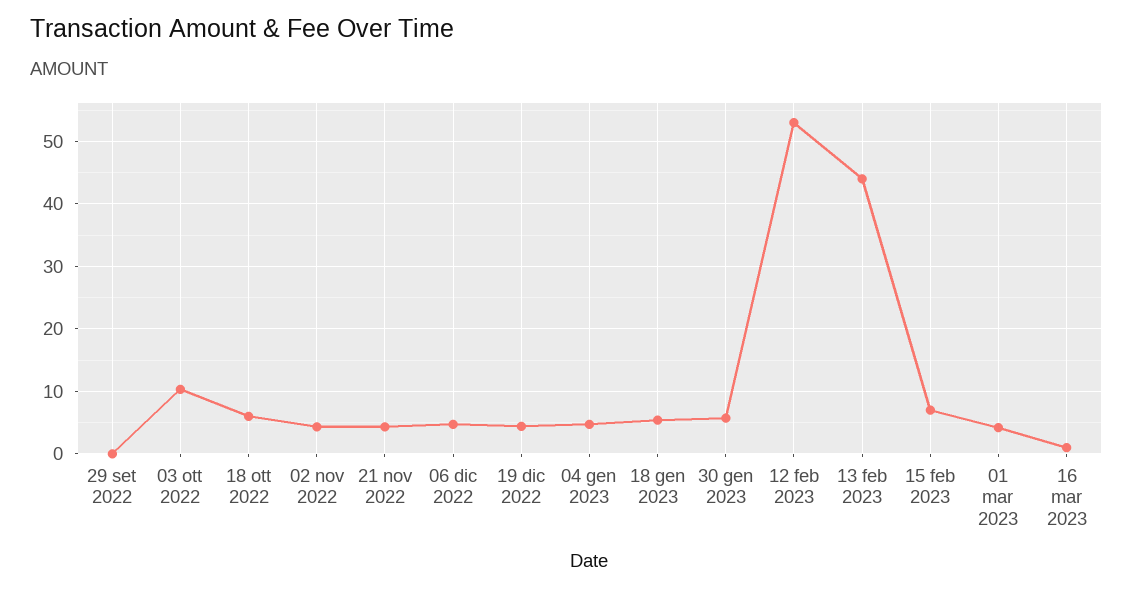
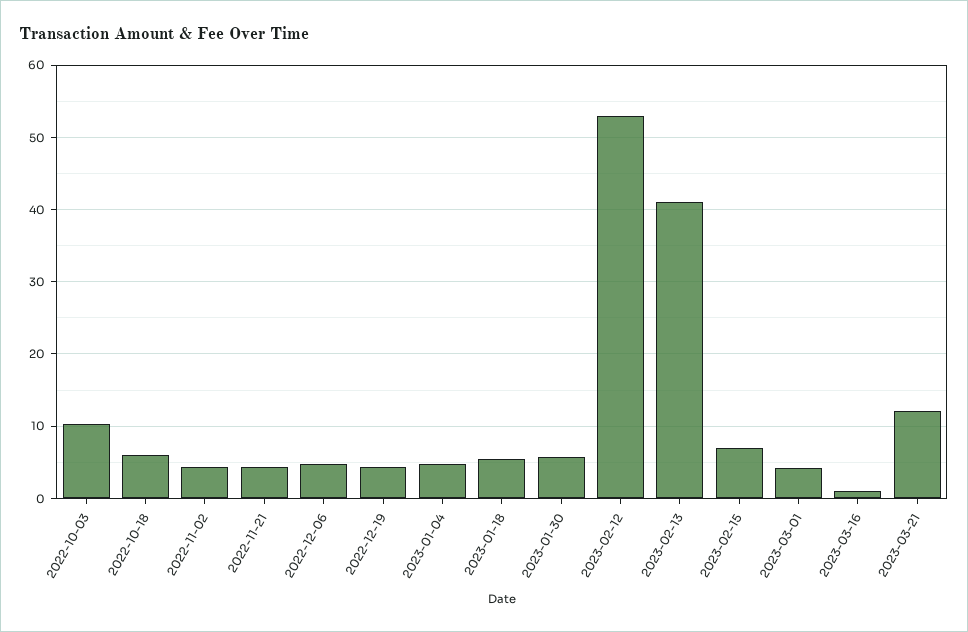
29 set 2022: 0 -> none
13 feb 2023: 44 -> 41
2023-03-21: none -> 12

